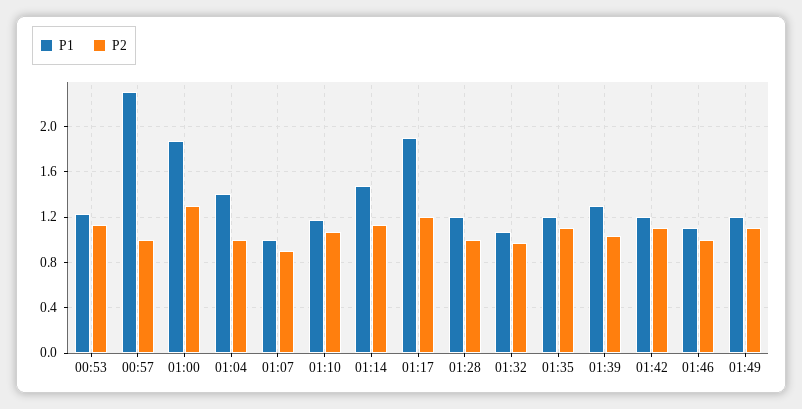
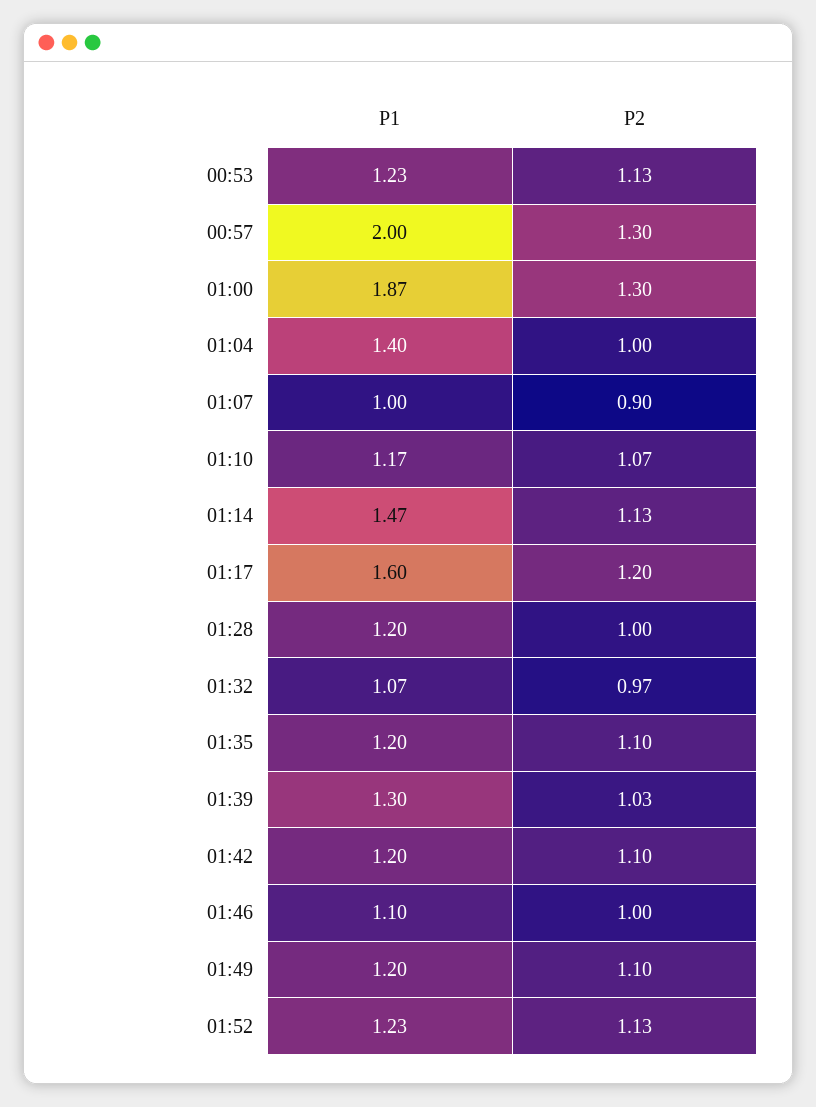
P1, 00:57: 2.3 -> 2
P2, 00:57: 1 -> 1.3
P1, 01:17: 1.9 -> 1.6
P1, 01:52: none -> 1.23
P2, 01:52: none -> 1.13

